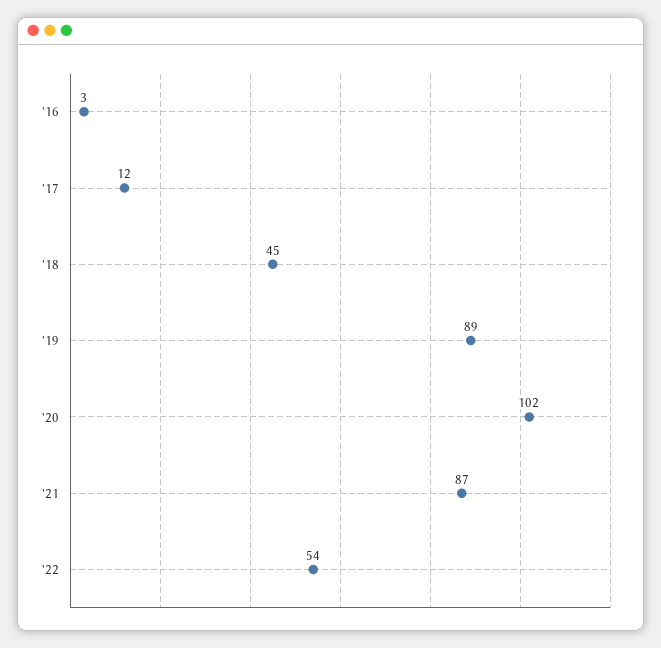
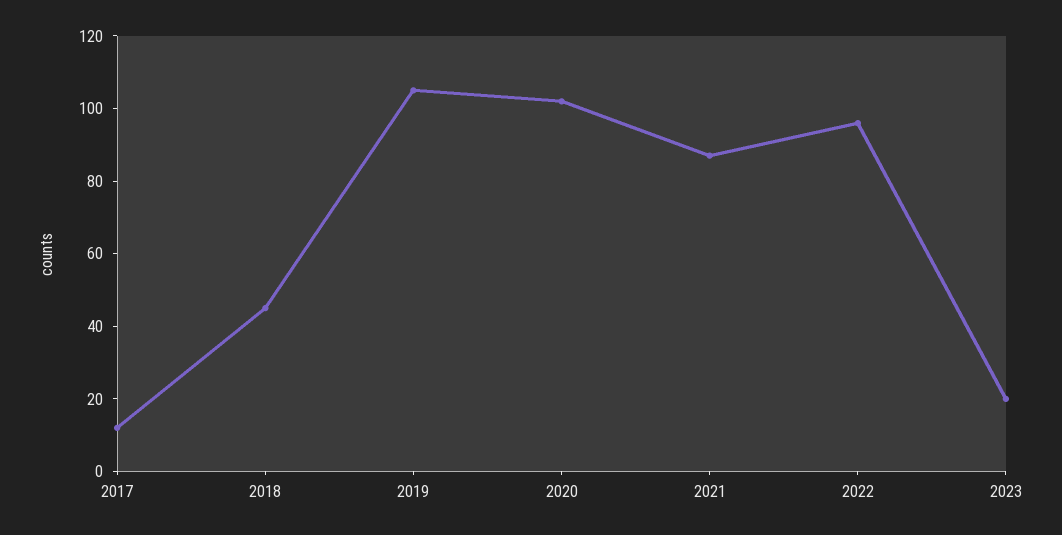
'16: 3 -> none
'19: 89 -> 105
'22: 54 -> 95
2023: none -> 20

